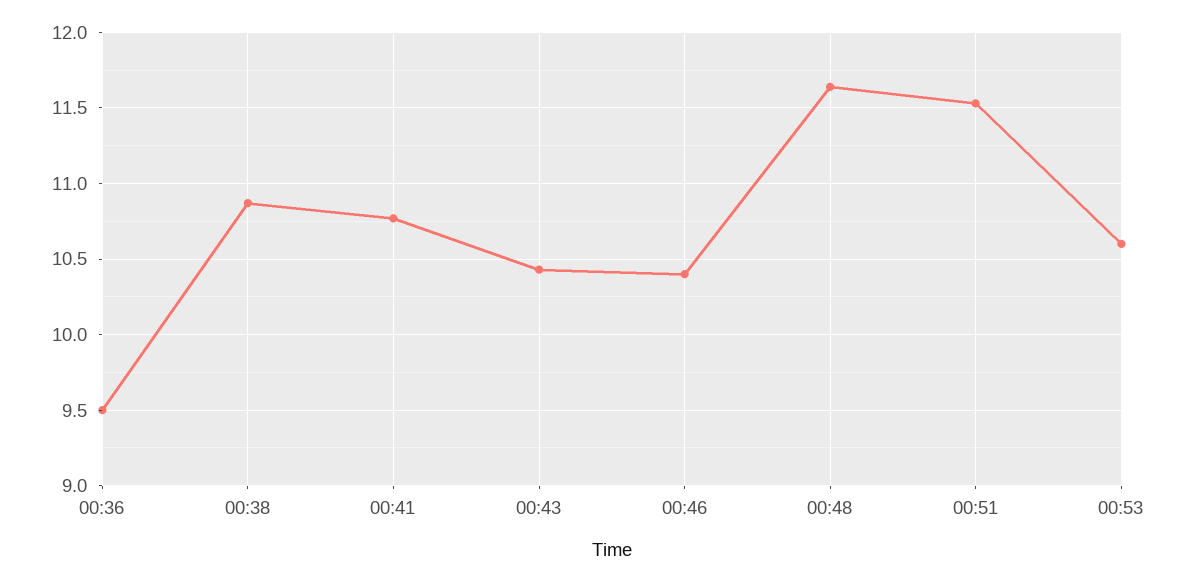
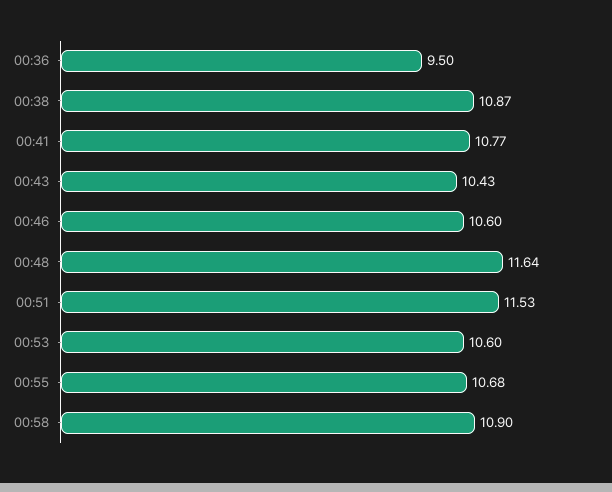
00:46: 10.4 -> 10.6
00:55: none -> 10.68
00:58: none -> 10.9

